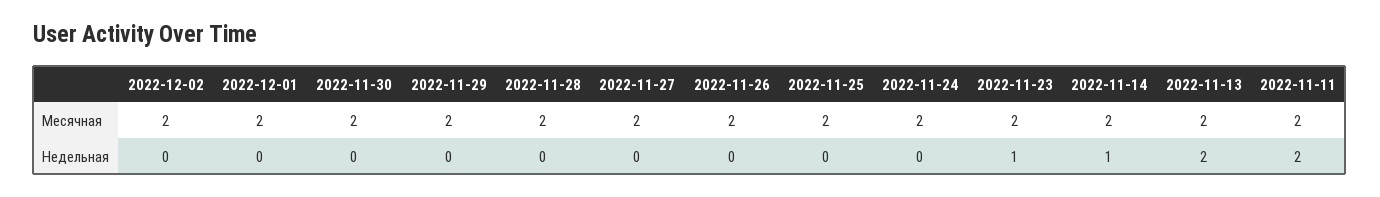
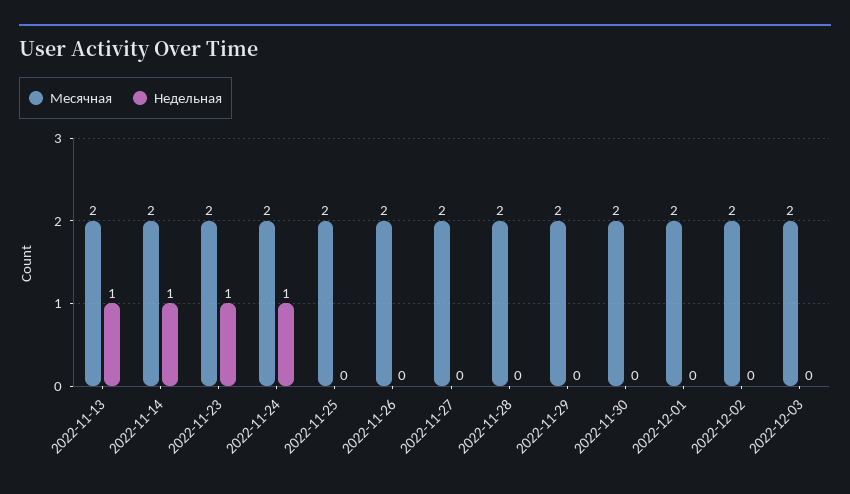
Месячная, 2022-11-11: 2 -> none
Недельная, 2022-11-24: 0 -> 1
Недельная, 2022-11-13: 2 -> 1
Недельная, 2022-11-11: 2 -> none
Месячная, 2022-12-03: none -> 2
Недельная, 2022-12-03: none -> 0

